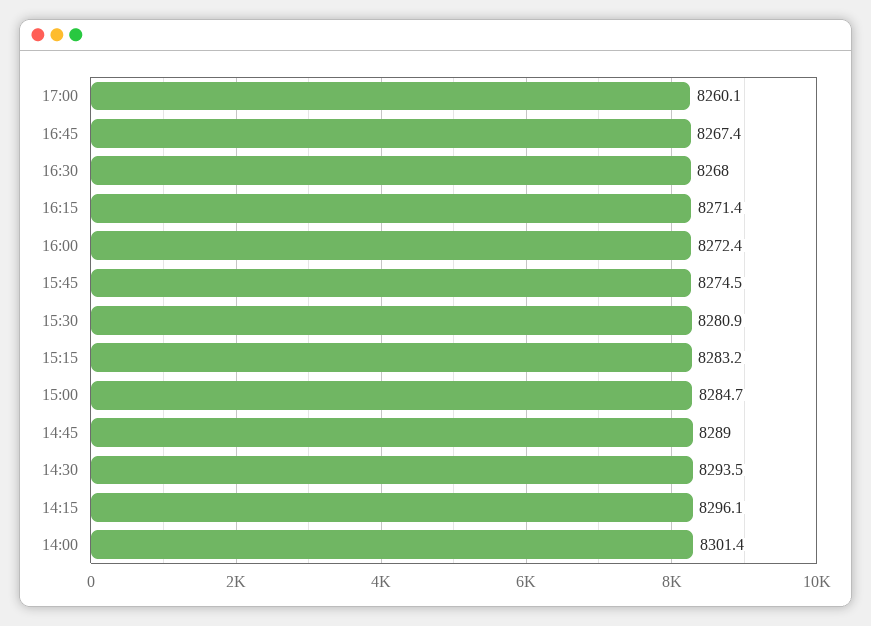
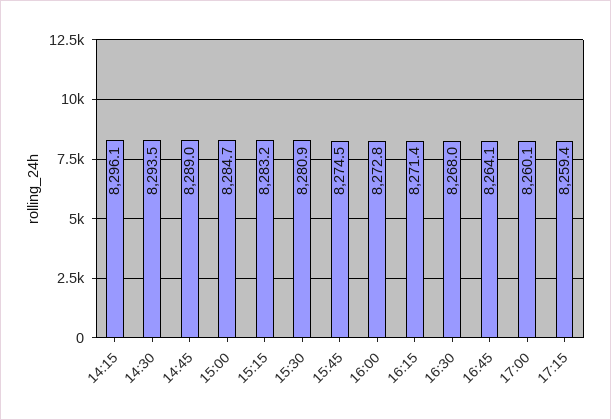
16:45: 8267.4 -> 8264.1
16:00: 8272.4 -> 8272.8
14:00: 8301.4 -> none
17:15: none -> 8259.4

